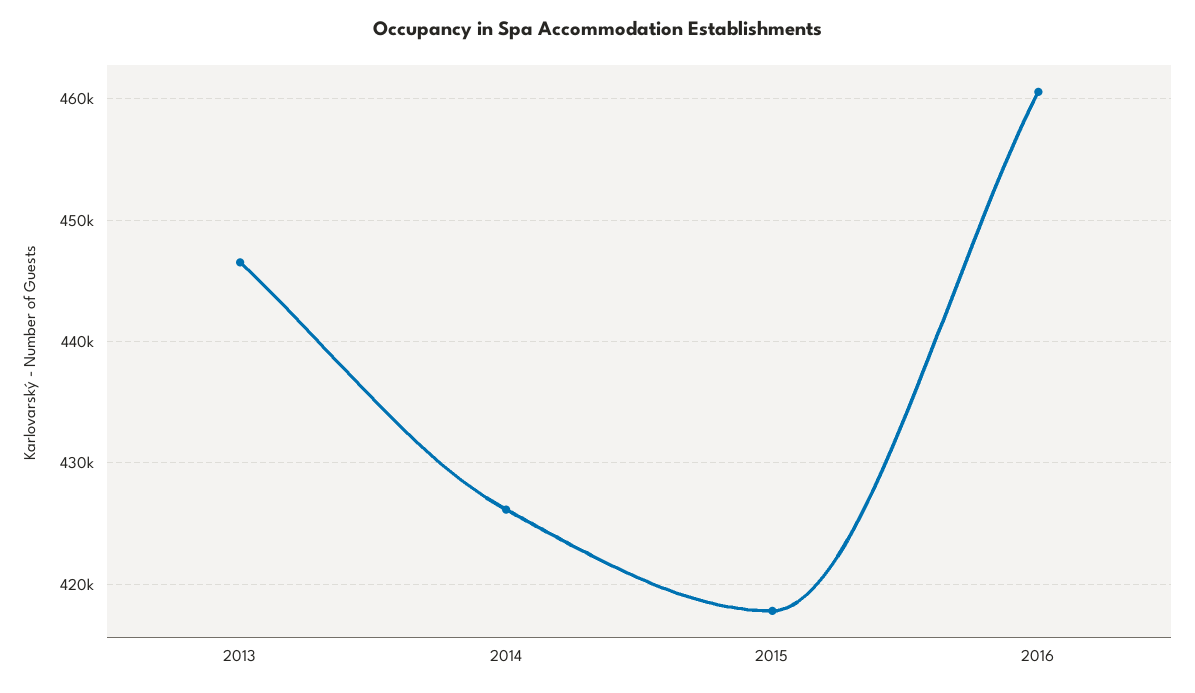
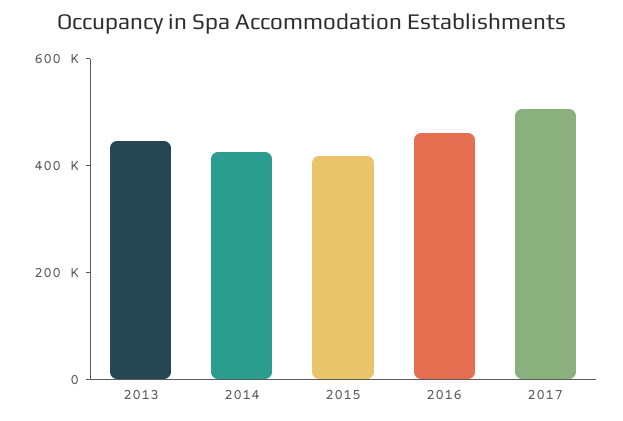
2017: none -> 500000

